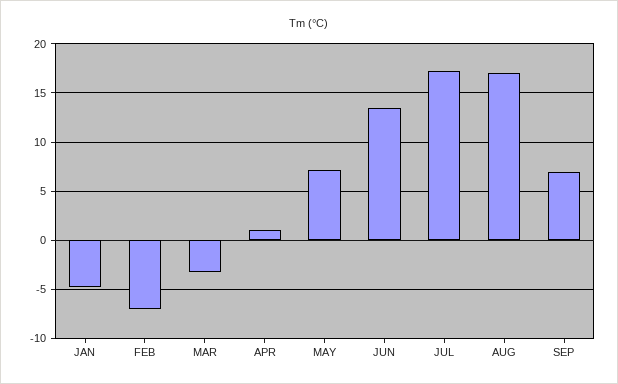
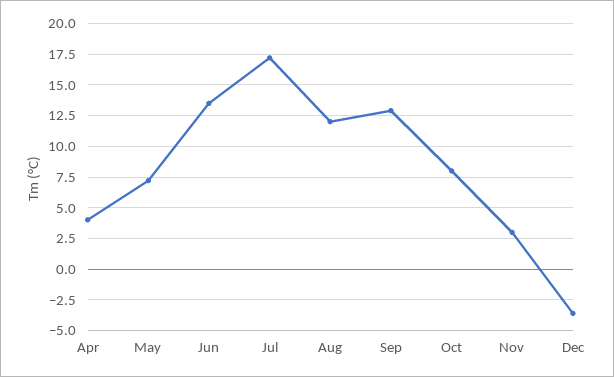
JAN: -5 -> none
FEB: -7 -> none
MAR: -3 -> none
APR: 1 -> 4
AUG: 17 -> 12
SEP: 7 -> 13
Oct: none -> 8
Nov: none -> 3
Dec: none -> -3.5

